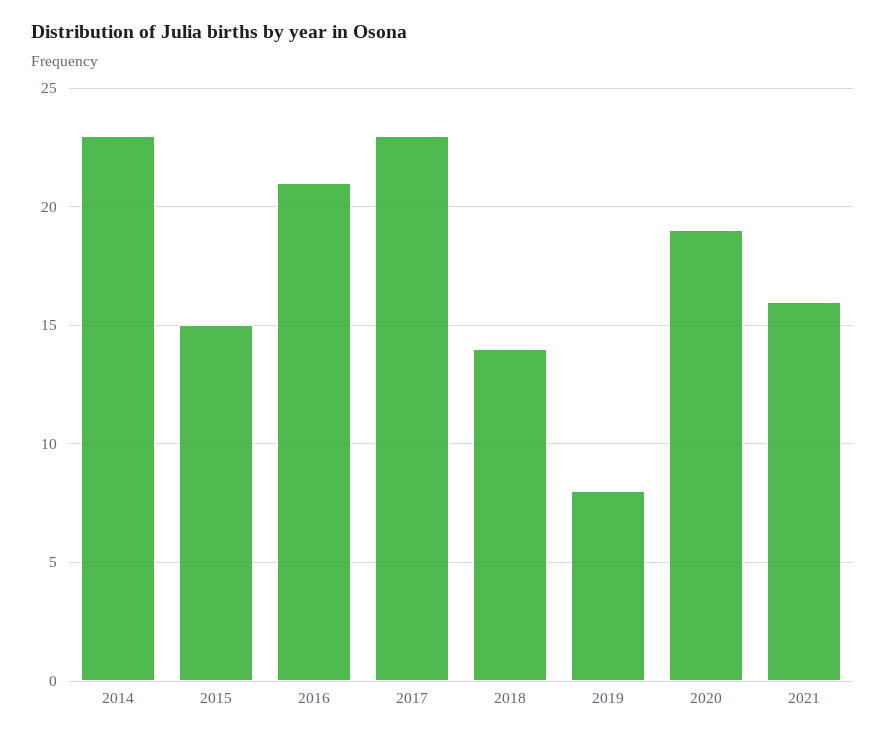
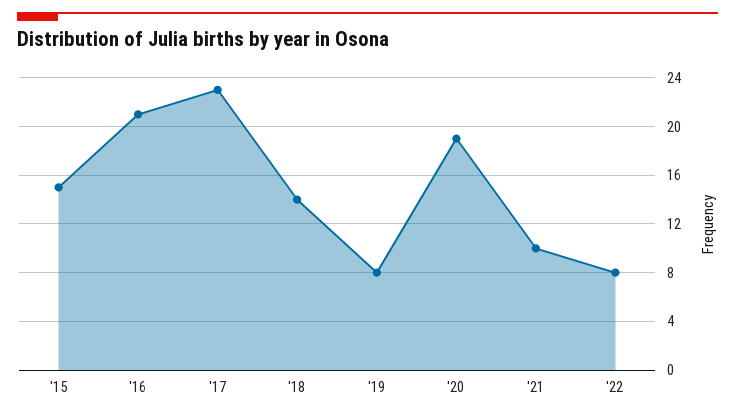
2014: 23 -> none
2021: 16 -> 10
'22: none -> 8

